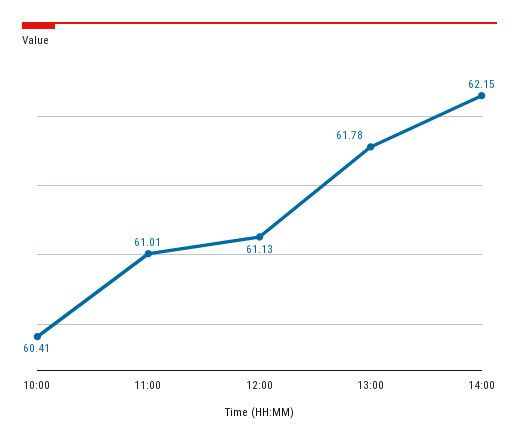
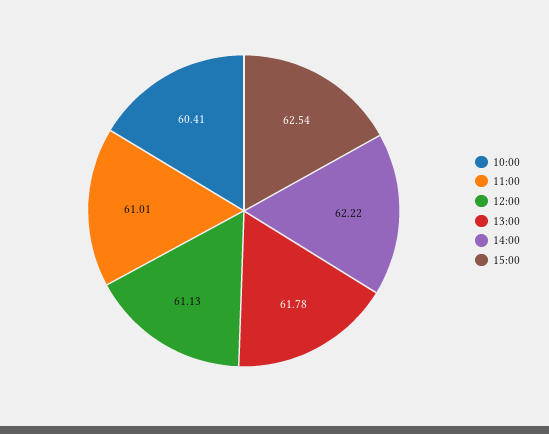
14:00: 62.15 -> 62.22
15:00: none -> 62.54

